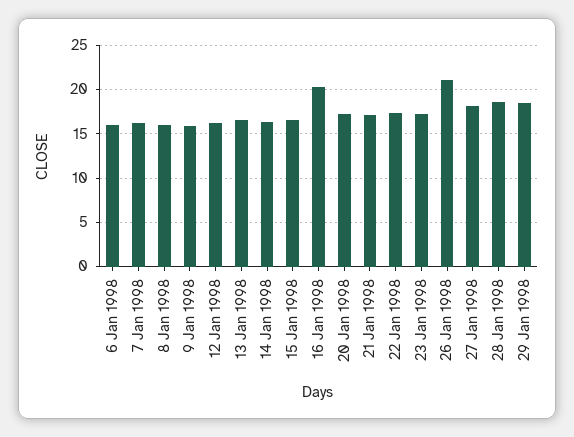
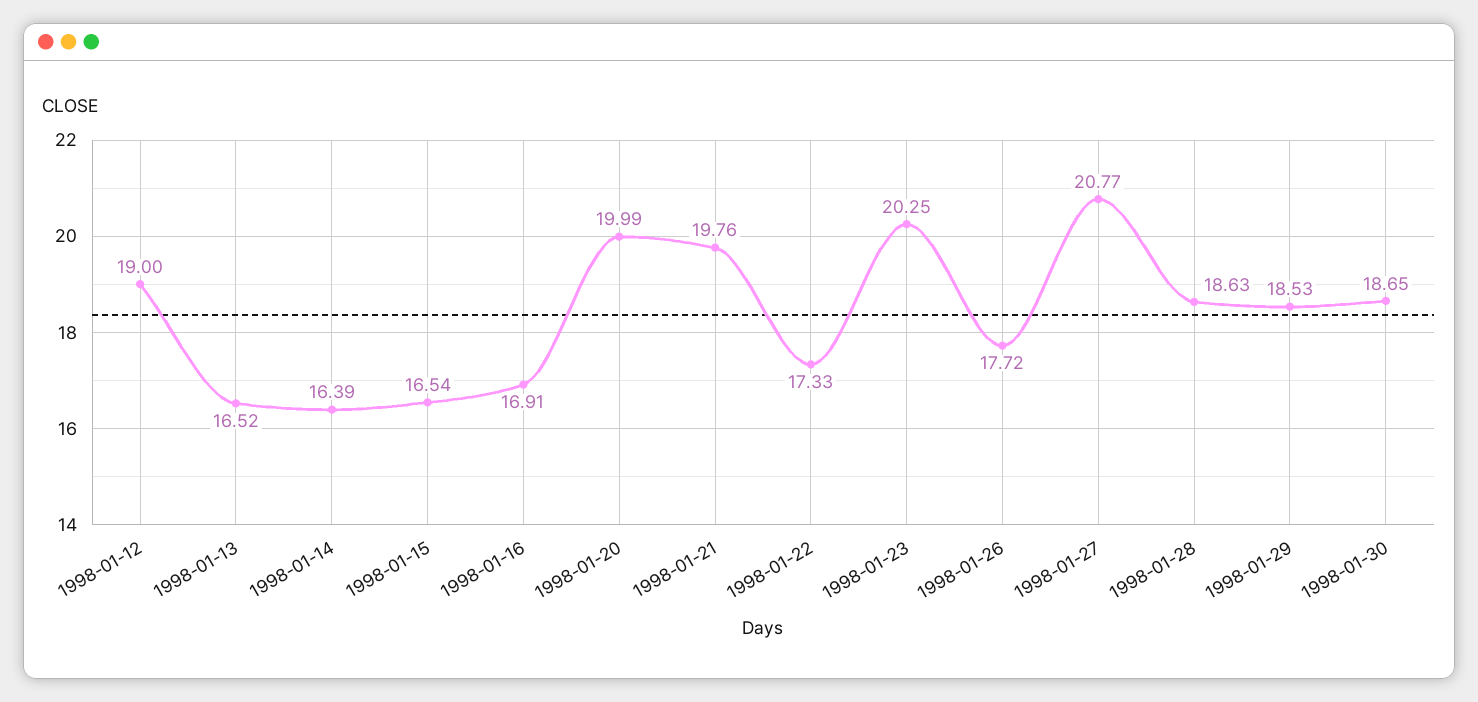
6 Jan 1998: 16 -> none
7 Jan 1998: 16 -> none
8 Jan 1998: 16 -> none
9 Jan 1998: 16 -> none
12 Jan 1998: 16 -> 19
16 Jan 1998: 20 -> 16.91
20 Jan 1998: 17 -> 19.99
21 Jan 1998: 17 -> 19.76
23 Jan 1998: 17 -> 20.25
26 Jan 1998: 21 -> 17.72
27 Jan 1998: 18 -> 20.77
1998-01-30: none -> 18.65

